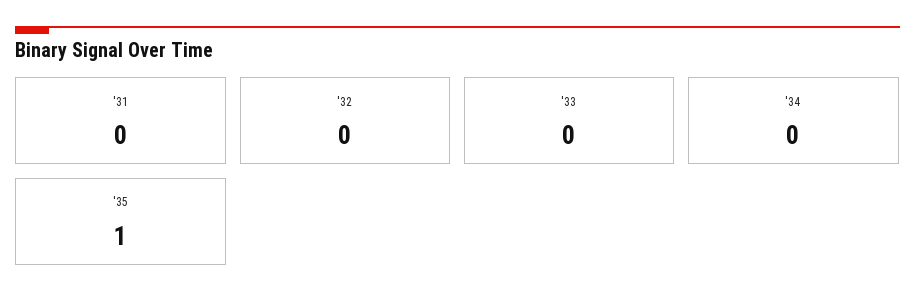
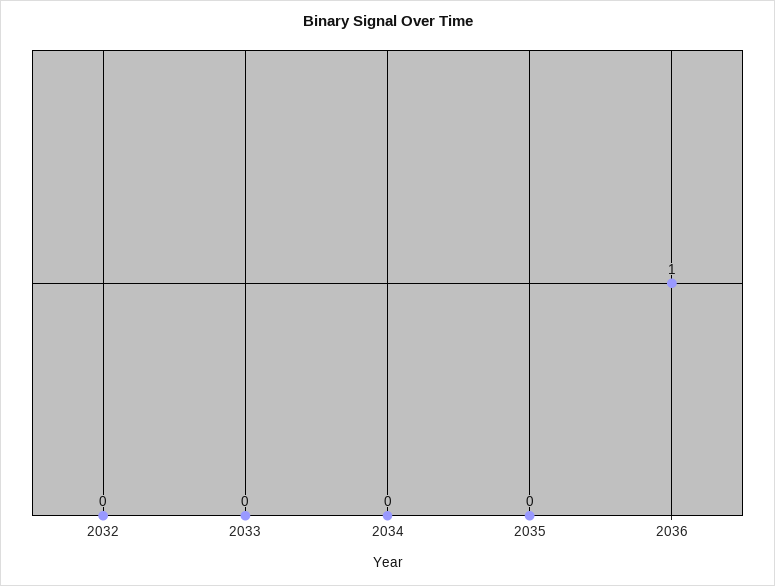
'31: 0 -> none
'35: 1 -> 0
2036: none -> 1

